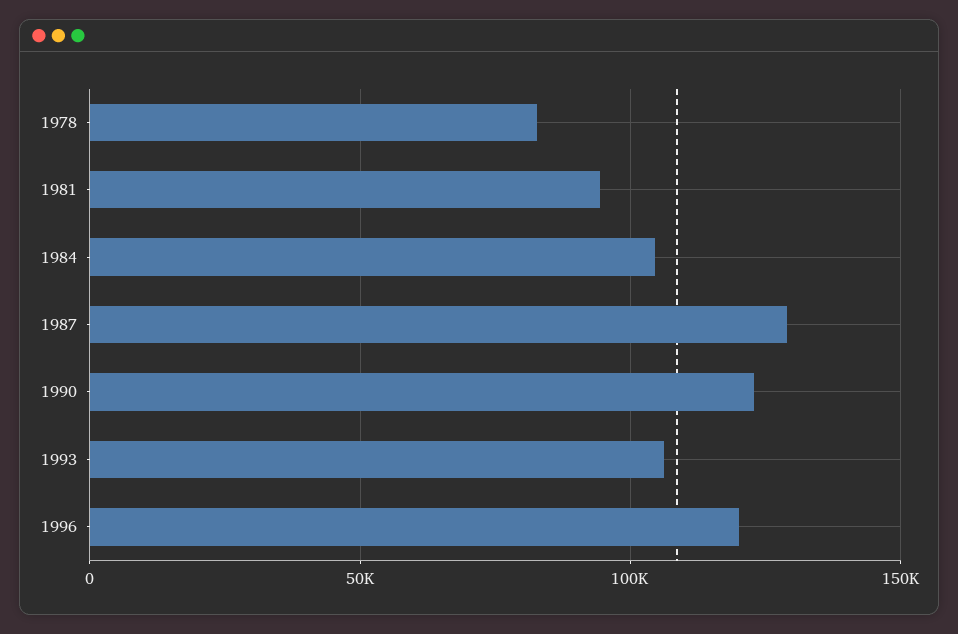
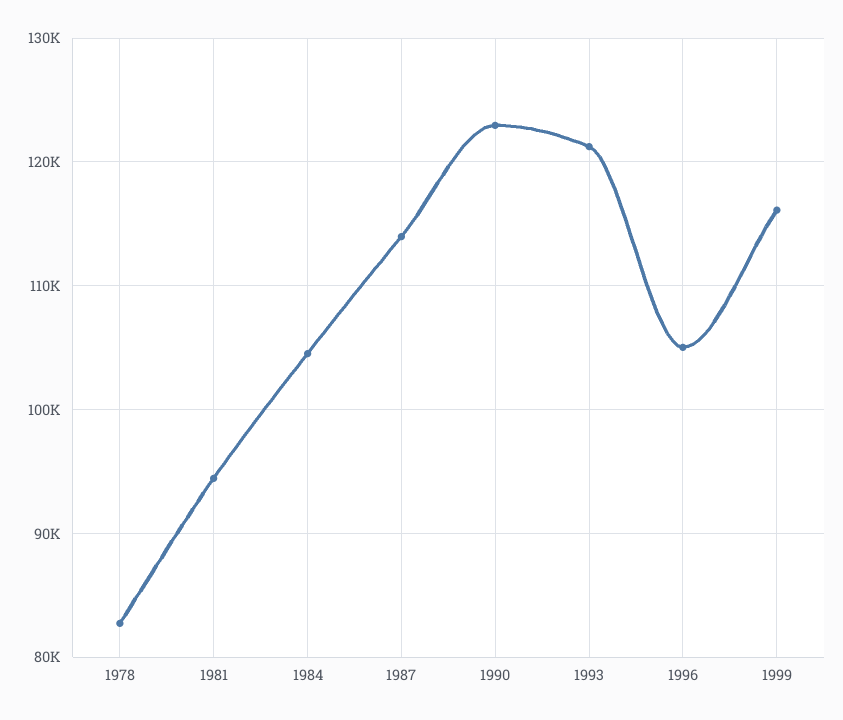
1987: 130000 -> 114000
1993: 105000 -> 121000
1996: 120000 -> 105000
1999: none -> 116000

